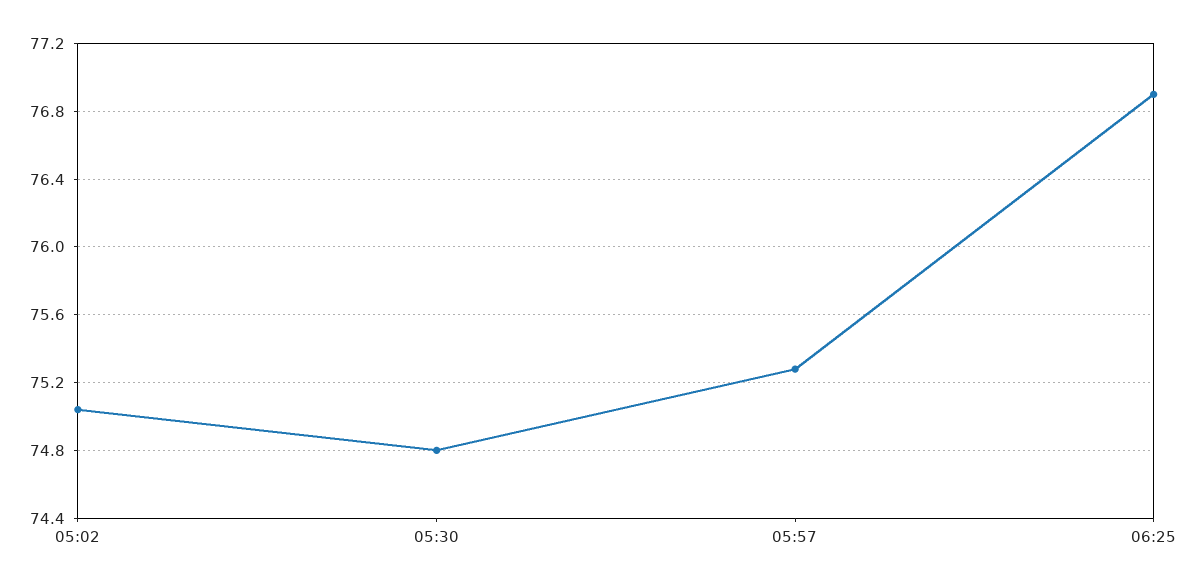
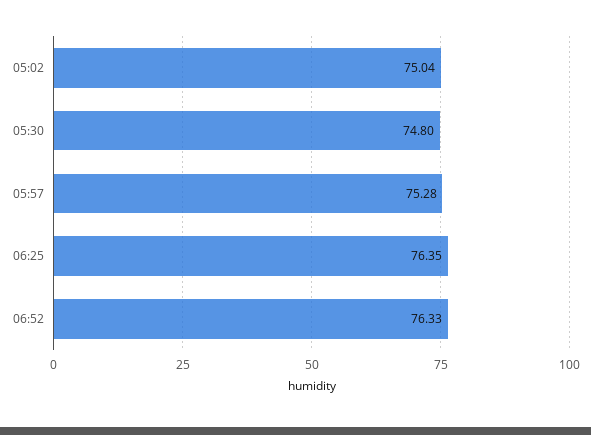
06:25: 76.9 -> 76.35
06:52: none -> 76.33

